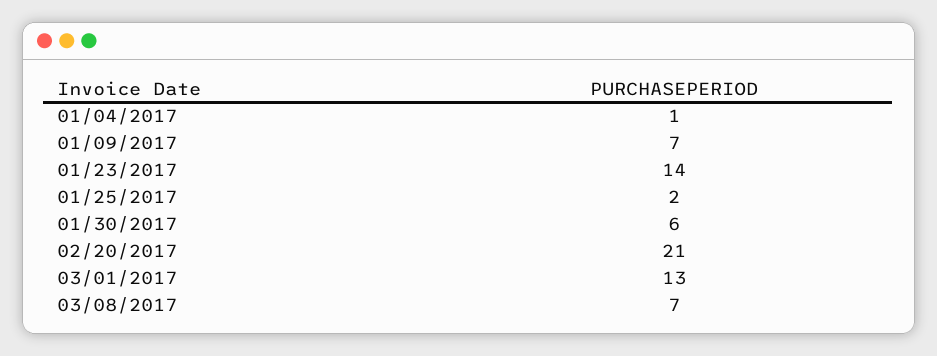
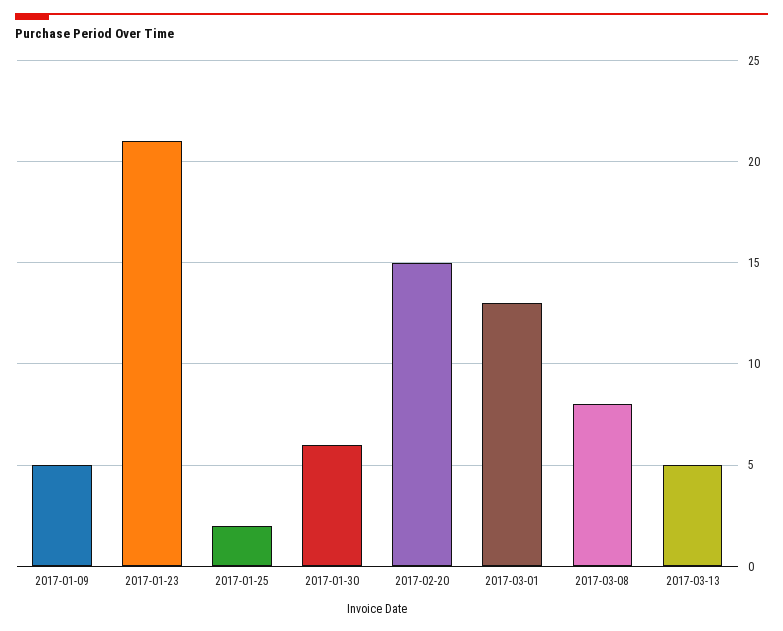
01/04/2017: 1 -> none
01/09/2017: 7 -> 5
01/23/2017: 14 -> 21
02/20/2017: 21 -> 15
03/08/2017: 7 -> 8
2017-03-13: none -> 5

